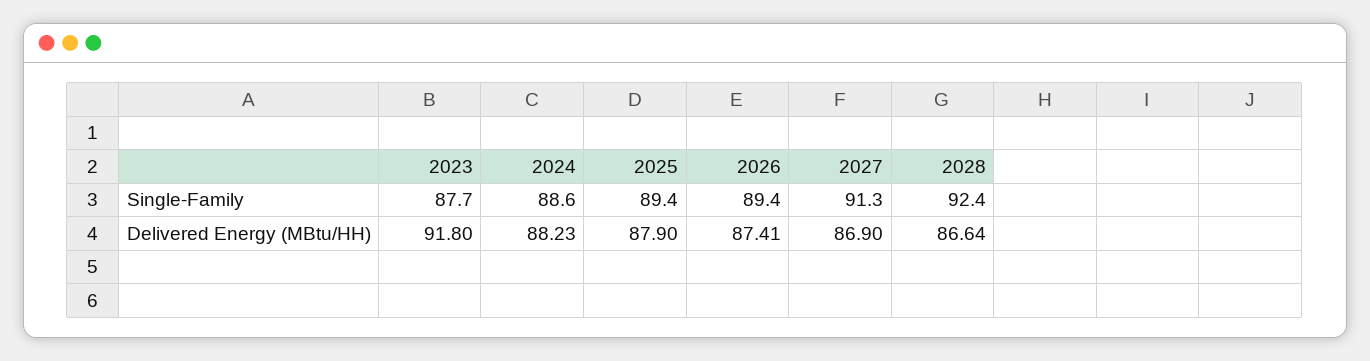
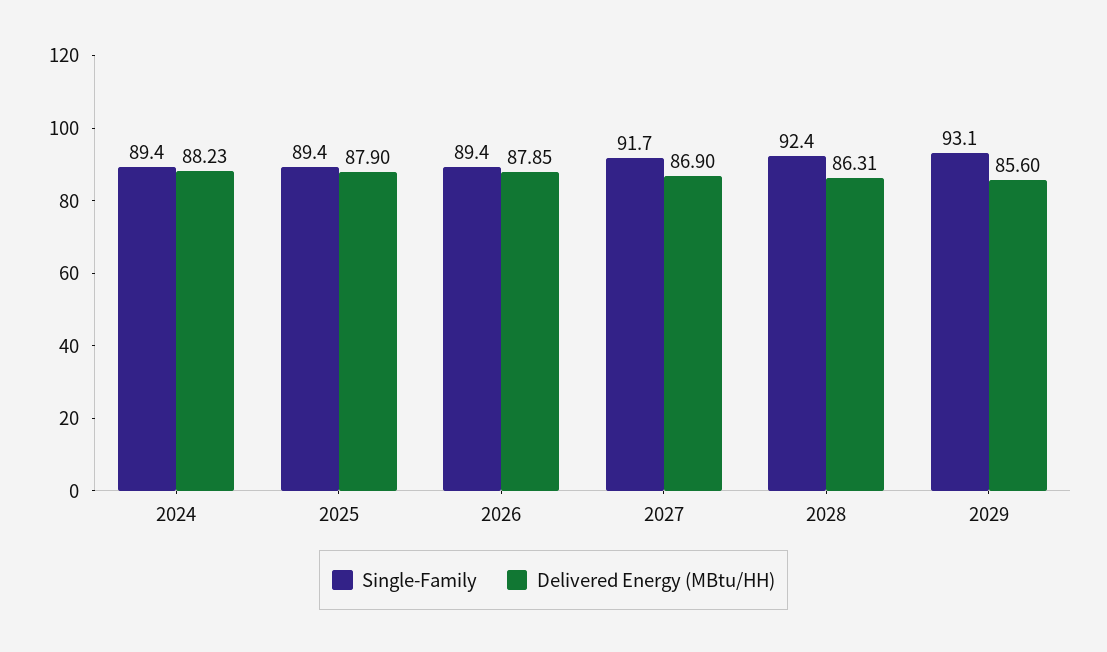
Single-Family, 2023: 87.7 -> none
Single-Family, 2024: 88.6 -> 89.4
Single-Family, 2027: 91.3 -> 91.7
Delivered Energy (MBtu/HH), 2023: 91.8 -> none
Delivered Energy (MBtu/HH), 2026: 87.41 -> 87.85
Delivered Energy (MBtu/HH), 2028: 86.64 -> 86.31
Single-Family, 2029: none -> 93.1
Delivered Energy (MBtu/HH), 2029: none -> 85.6

